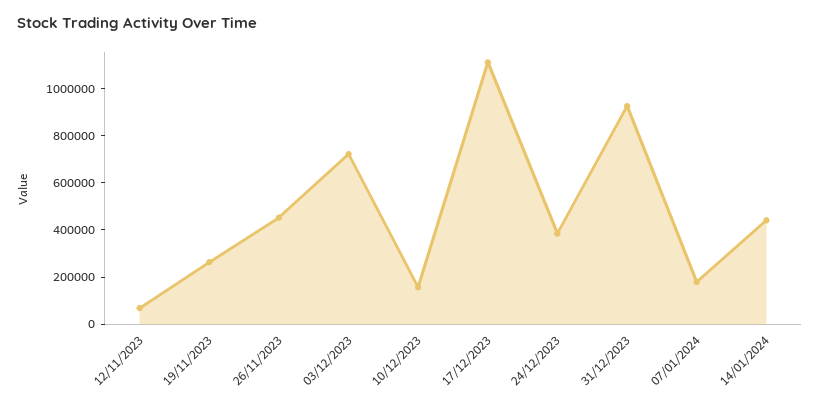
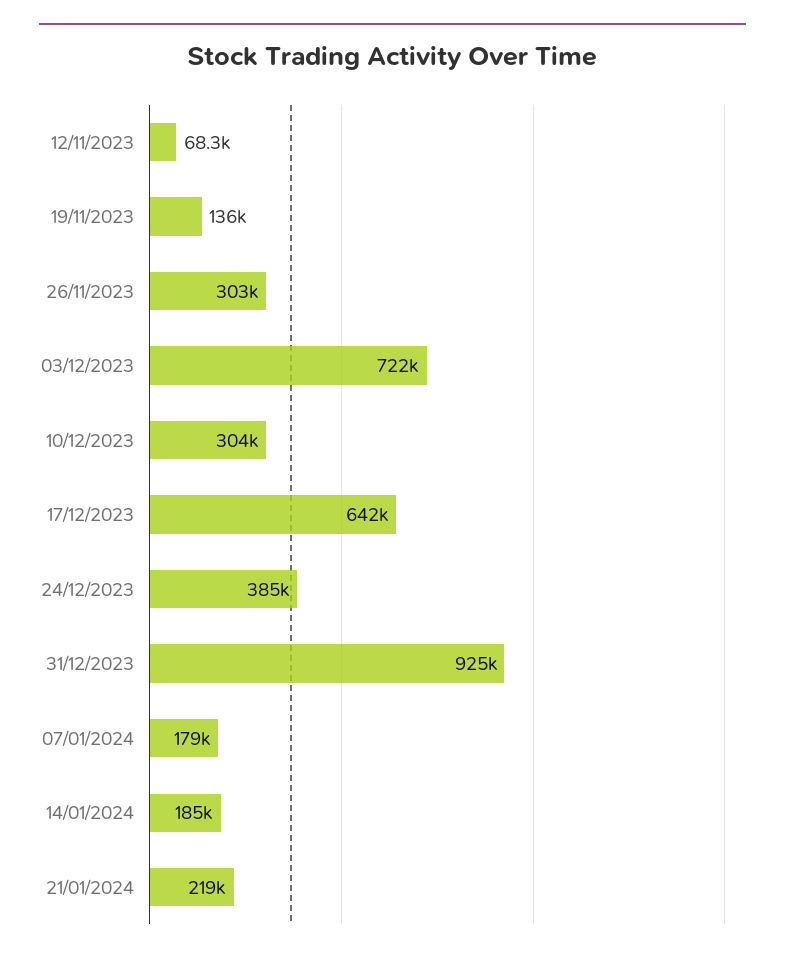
19/11/2023: 250000 -> 136000
26/11/2023: 450000 -> 303000
10/12/2023: 150000 -> 304000
17/12/2023: 1100000 -> 642000
14/01/2024: 450000 -> 185000
21/01/2024: none -> 219000

